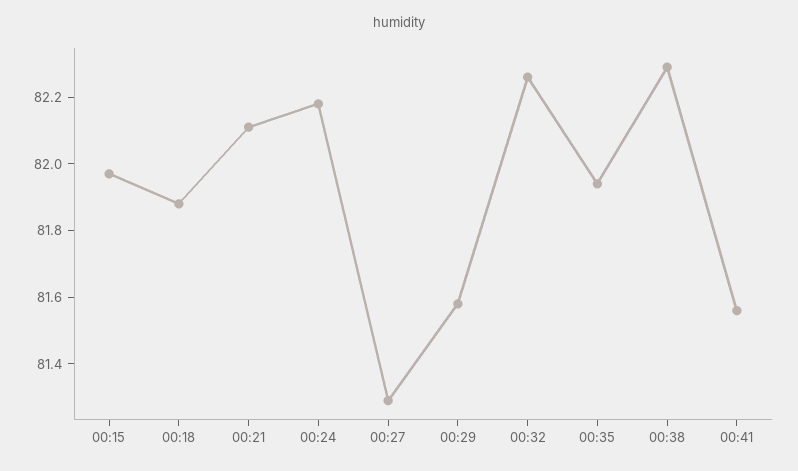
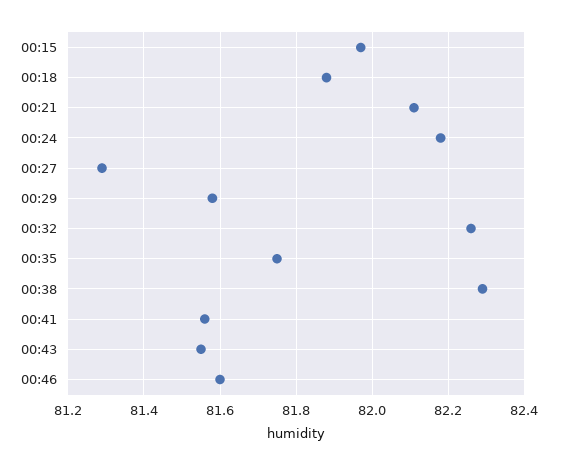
00:35: 81.95 -> 81.75
00:43: none -> 81.55
00:46: none -> 81.6

